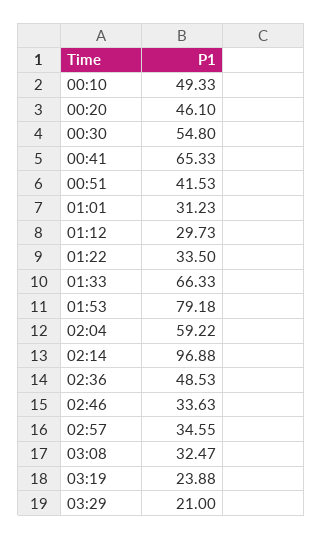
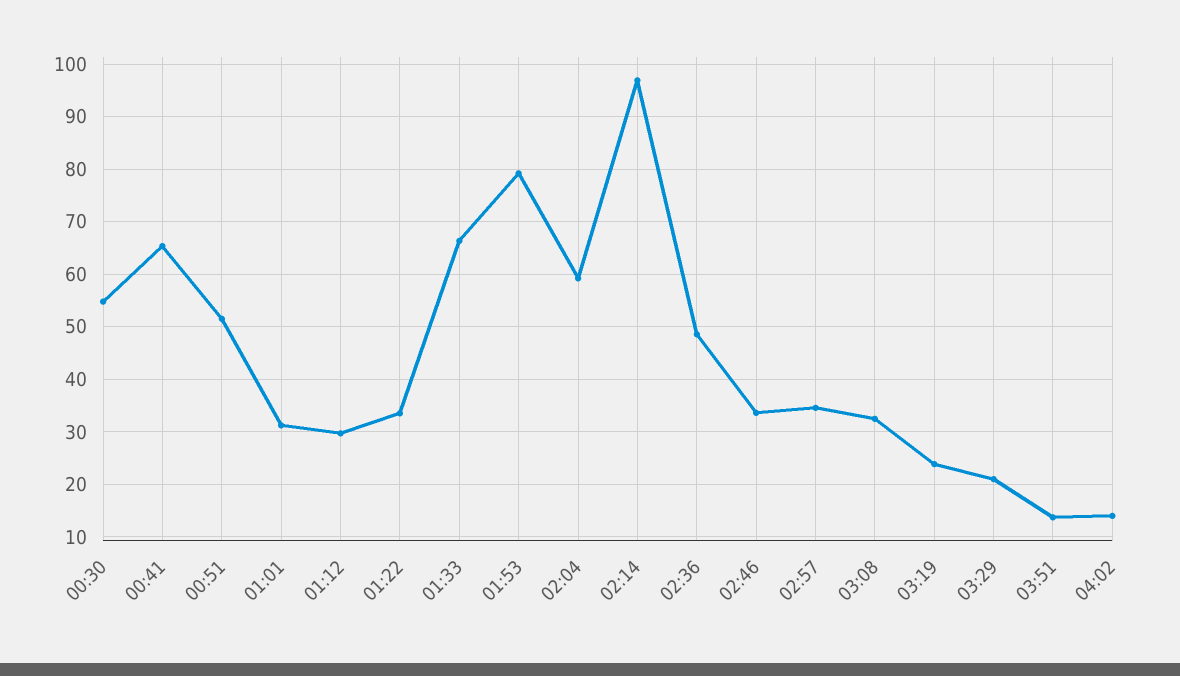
00:10: 49.33 -> none
00:20: 46.1 -> none
00:51: 41.53 -> 52
03:51: none -> 14
04:02: none -> 14

